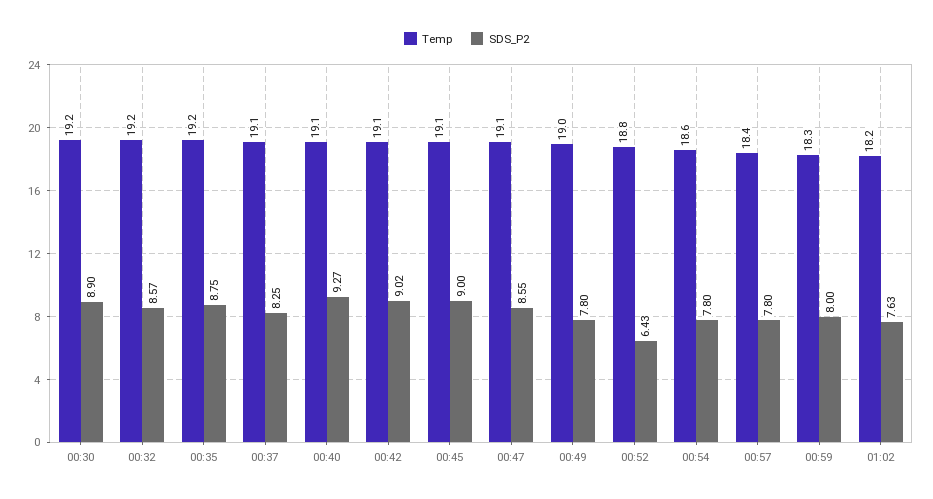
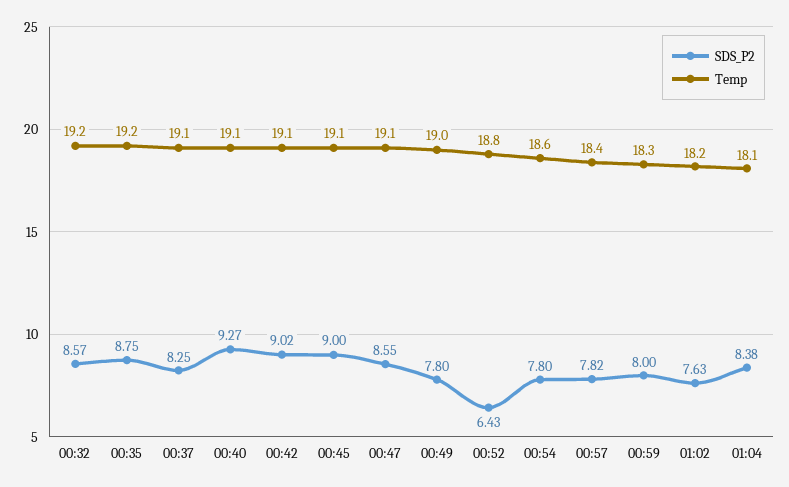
Temp, 00:30: 19.2 -> none
SDS_P2, 00:30: 8.9 -> none
SDS_P2, 00:57: 7.8 -> 7.82
SDS_P2, 01:04: none -> 8.38
Temp, 01:04: none -> 18.1

